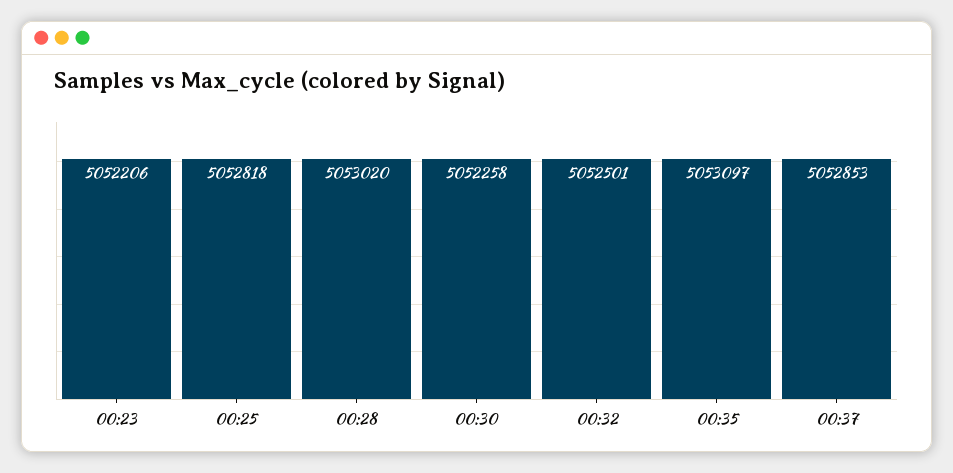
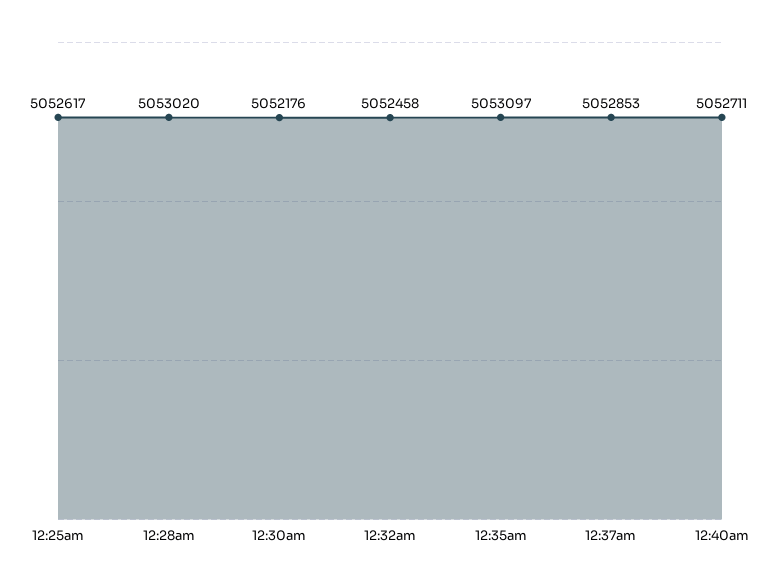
00:23: 5052206 -> none
00:25: 5052818 -> 5052617
00:30: 5052258 -> 5052176
00:32: 5052501 -> 5052458
12:40am: none -> 5052711

